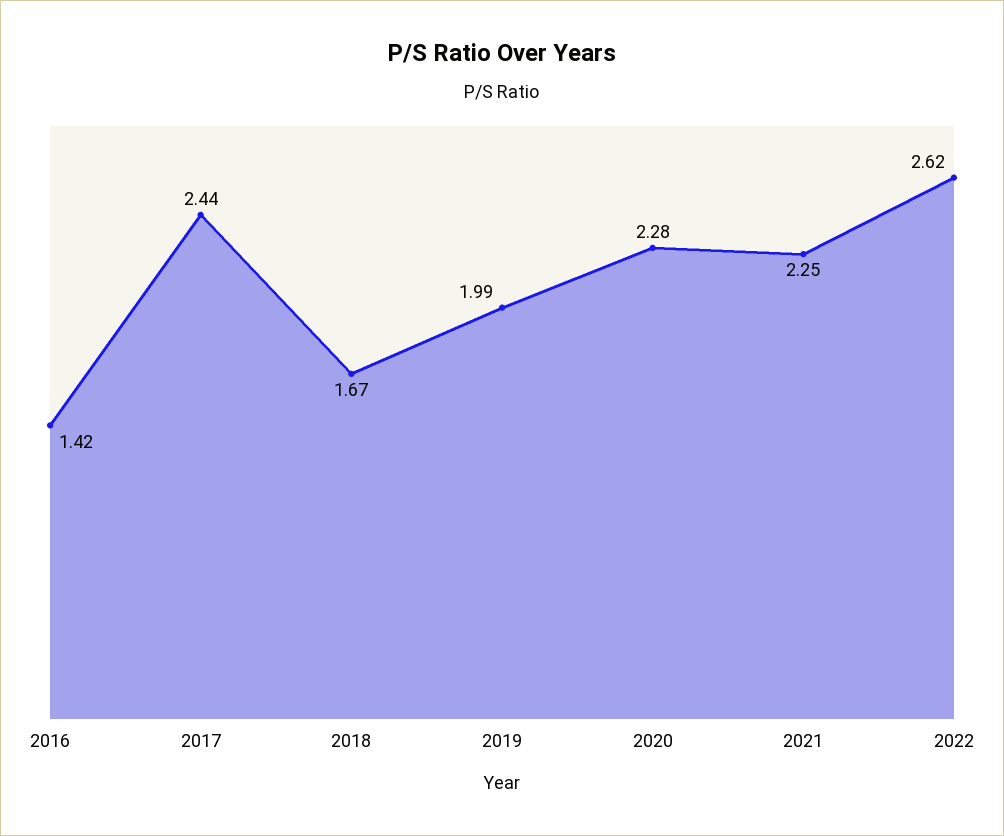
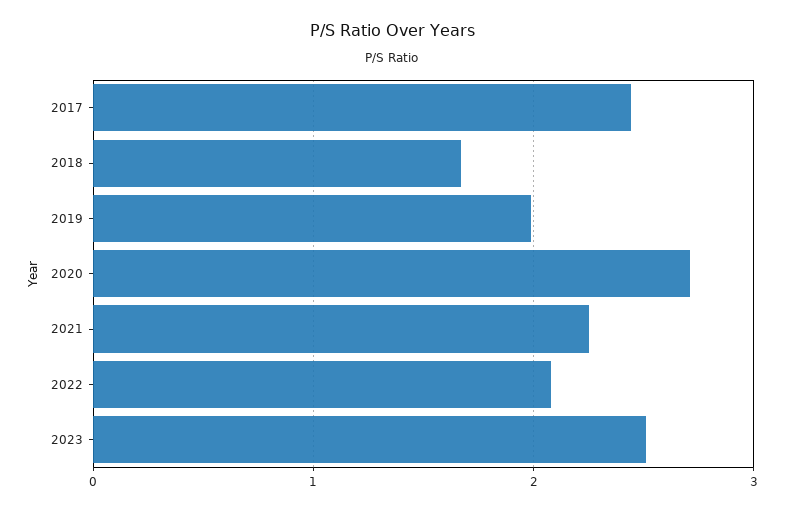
2016: 1.42 -> none
2020: 2.28 -> 2.7
2022: 2.62 -> 2.1
2023: none -> 2.5

